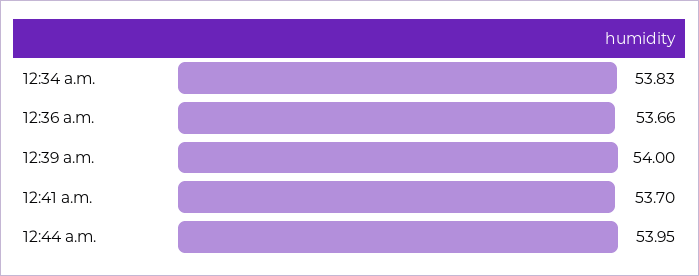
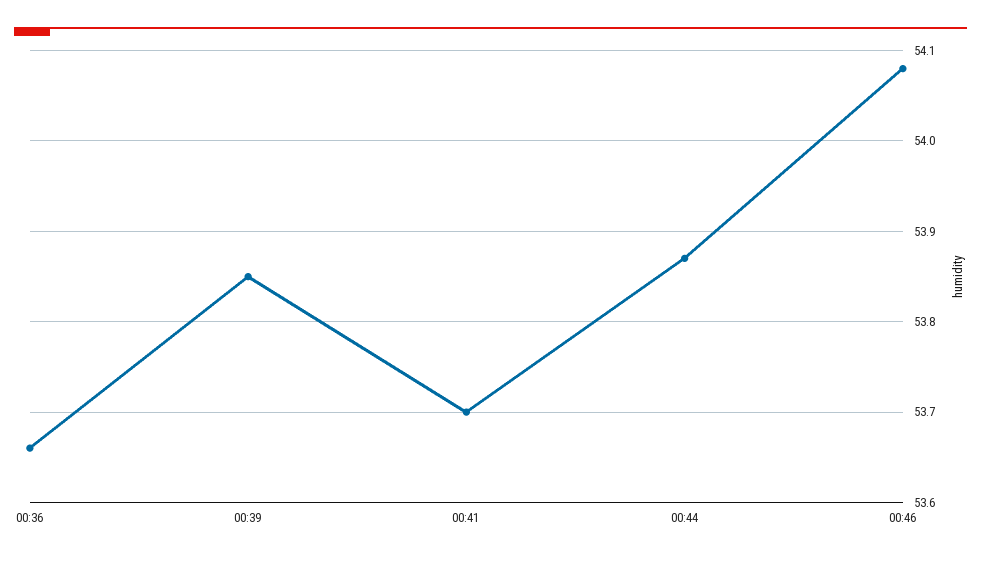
12:34 a.m.: 53.83 -> none
12:39 a.m.: 54 -> 53.85
12:44 a.m.: 53.95 -> 53.87
00:46: none -> 54.08

